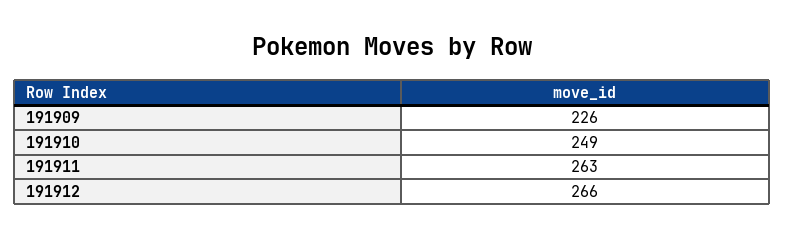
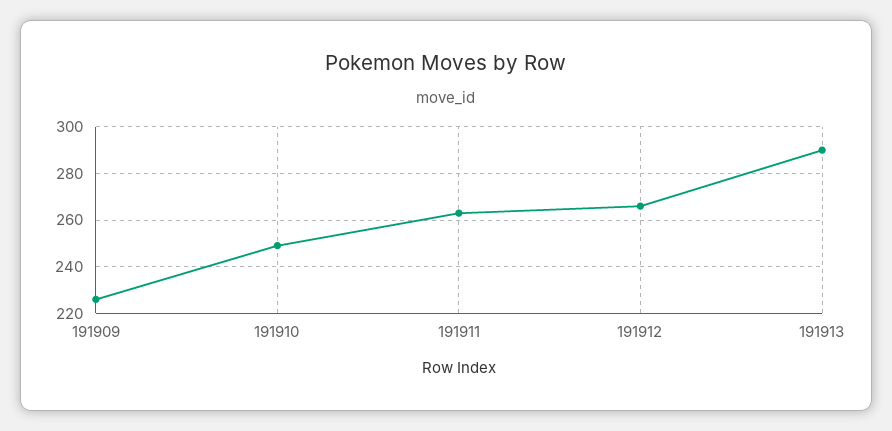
191913: none -> 290

